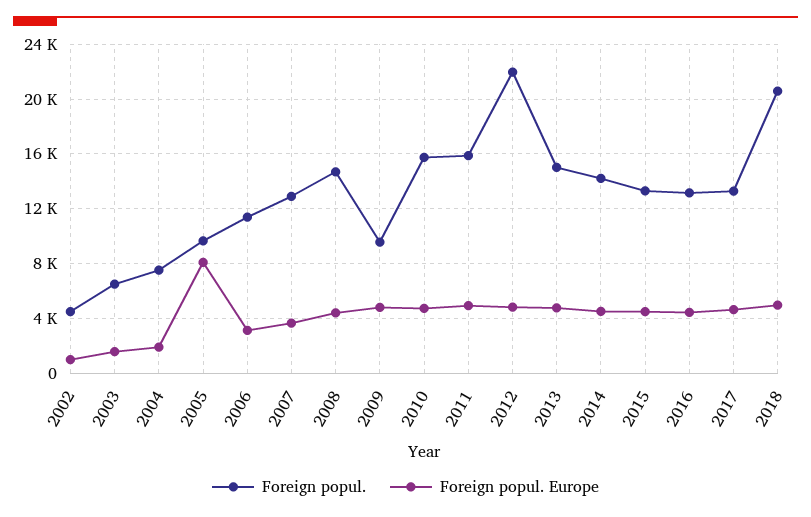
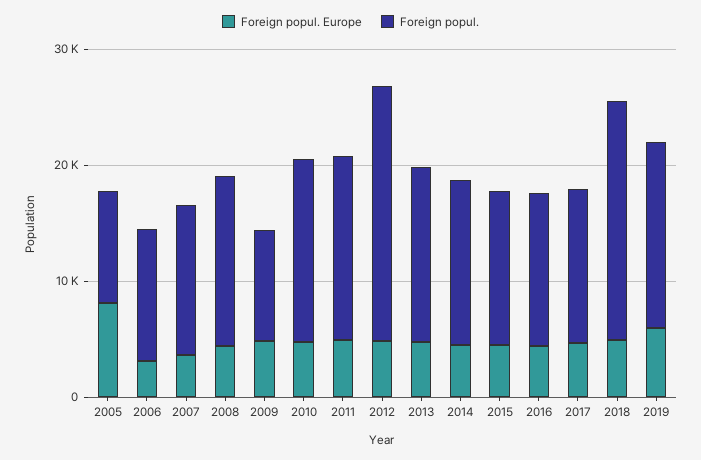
Foreign popul., 2002: 4500 -> none
Foreign popul. Europe, 2002: 1000 -> none
Foreign popul., 2003: 6500 -> none
Foreign popul. Europe, 2003: 1500 -> none
Foreign popul., 2004: 7500 -> none
Foreign popul. Europe, 2004: 2000 -> none
Foreign popul. Europe, 2019: none -> 6000
Foreign popul., 2019: none -> 16000

